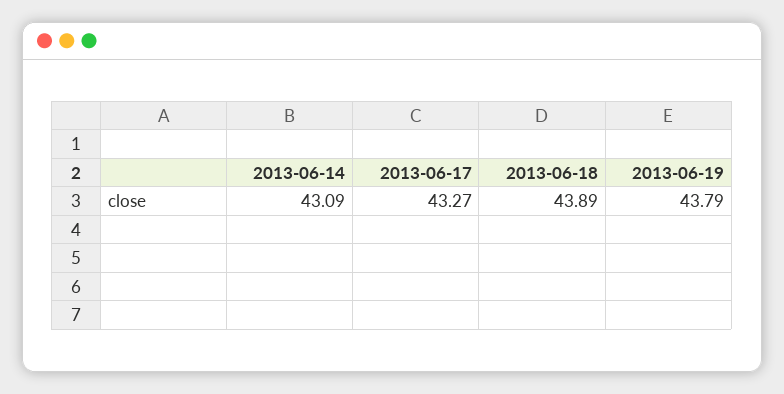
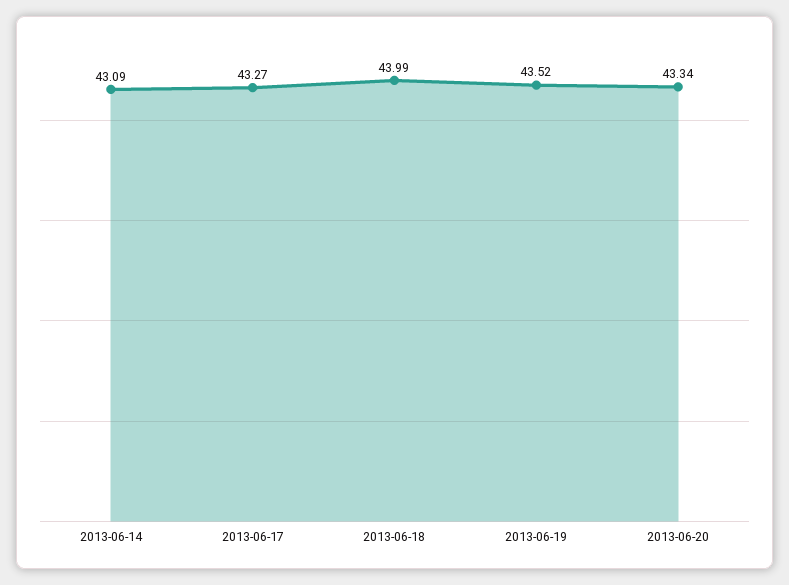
2013-06-18: 43.89 -> 43.99
2013-06-19: 43.79 -> 43.52
2013-06-20: none -> 43.34

